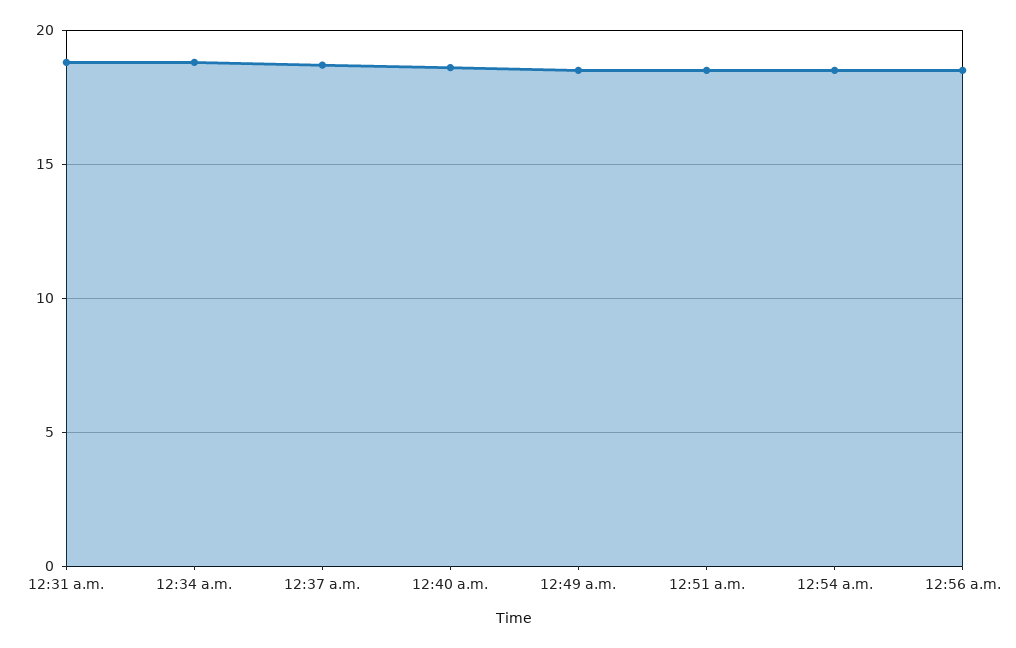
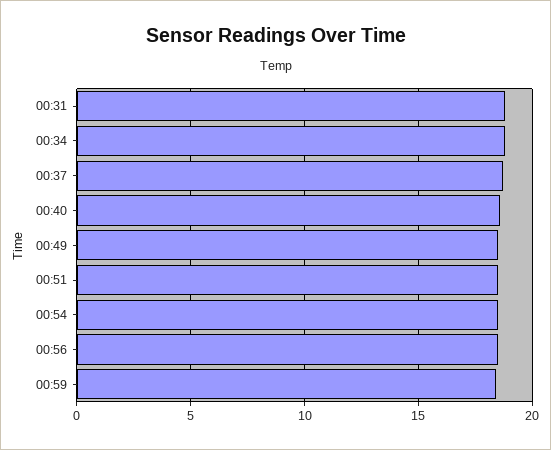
00:59: none -> 18.5

